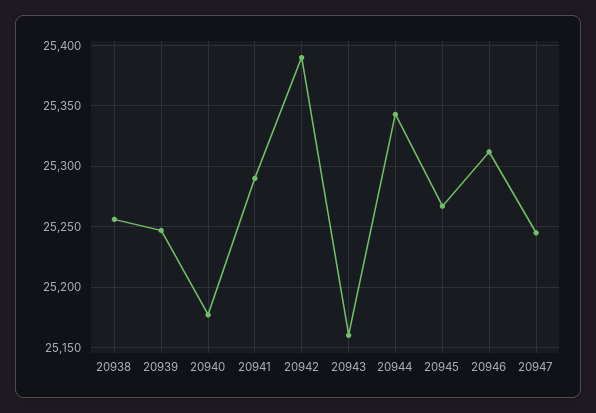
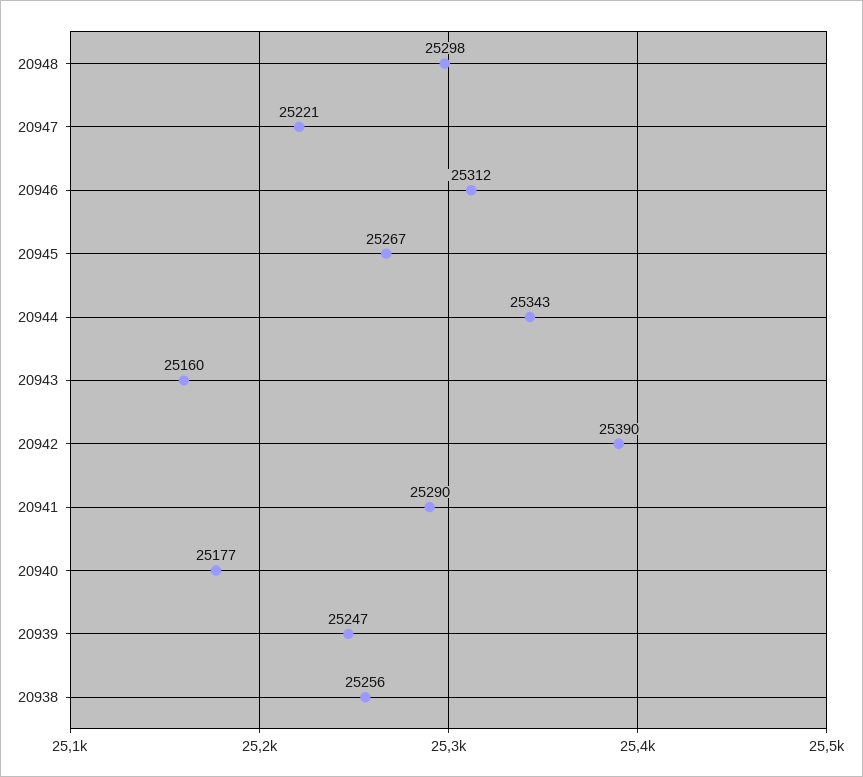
20947: 25245 -> 25221
20948: none -> 25298

